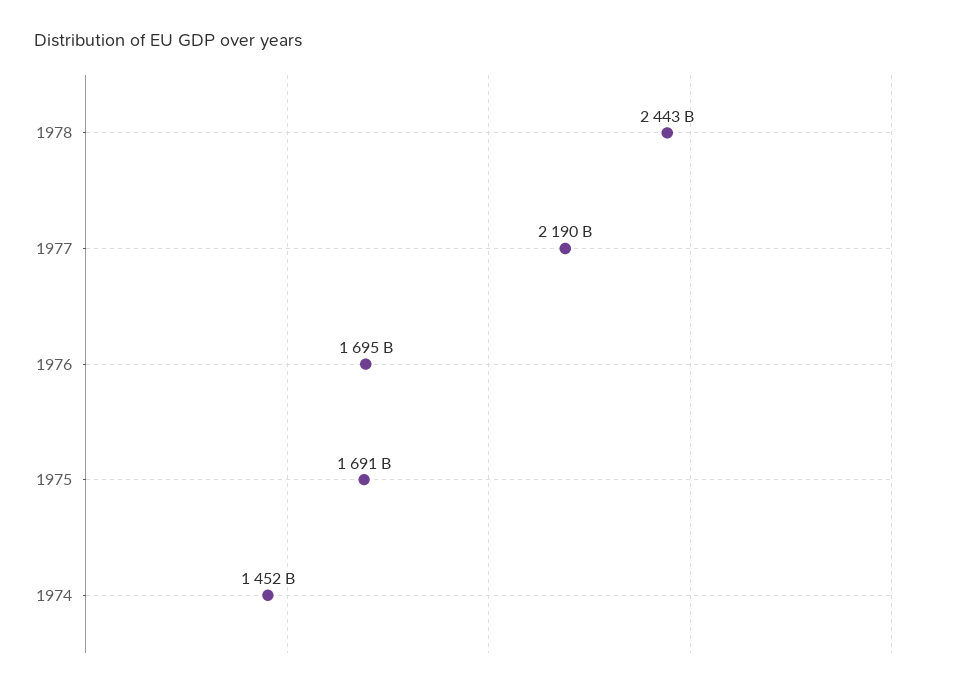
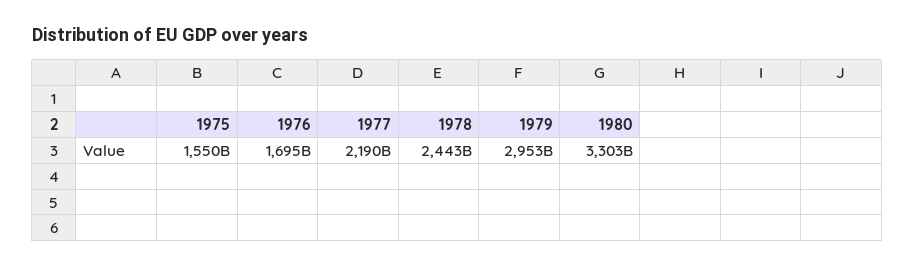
1975: 1691000000000 -> 1550000000000
1974: 1452000000000 -> none
1979: none -> 2953000000000
1980: none -> 3303000000000

